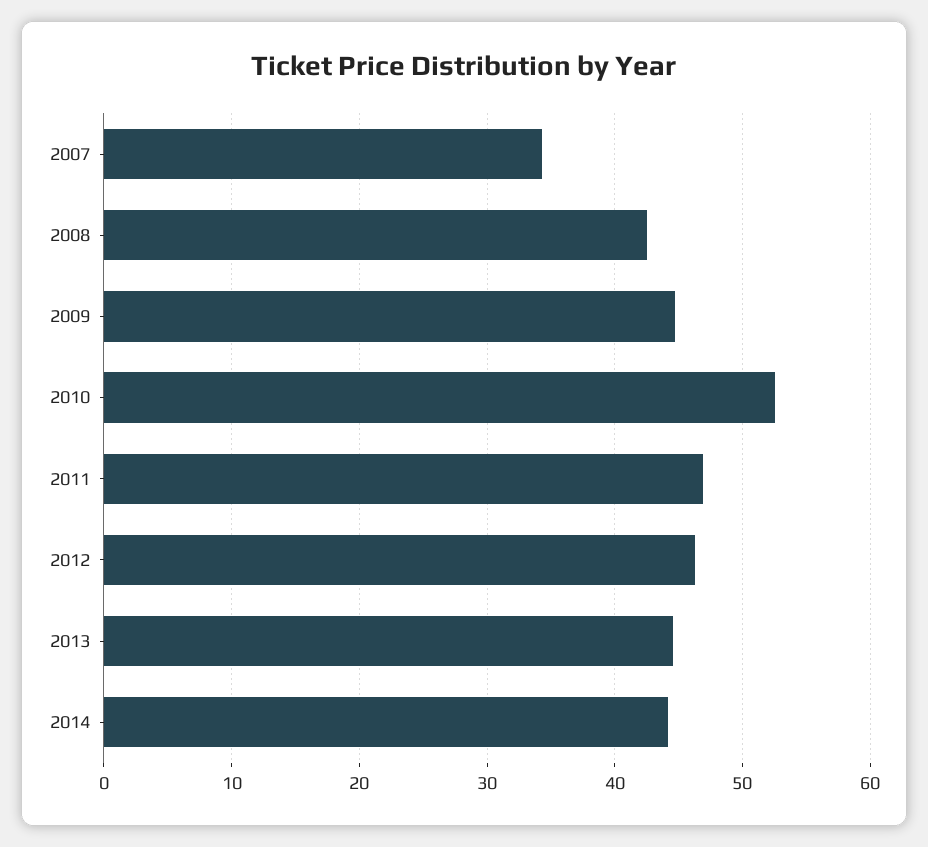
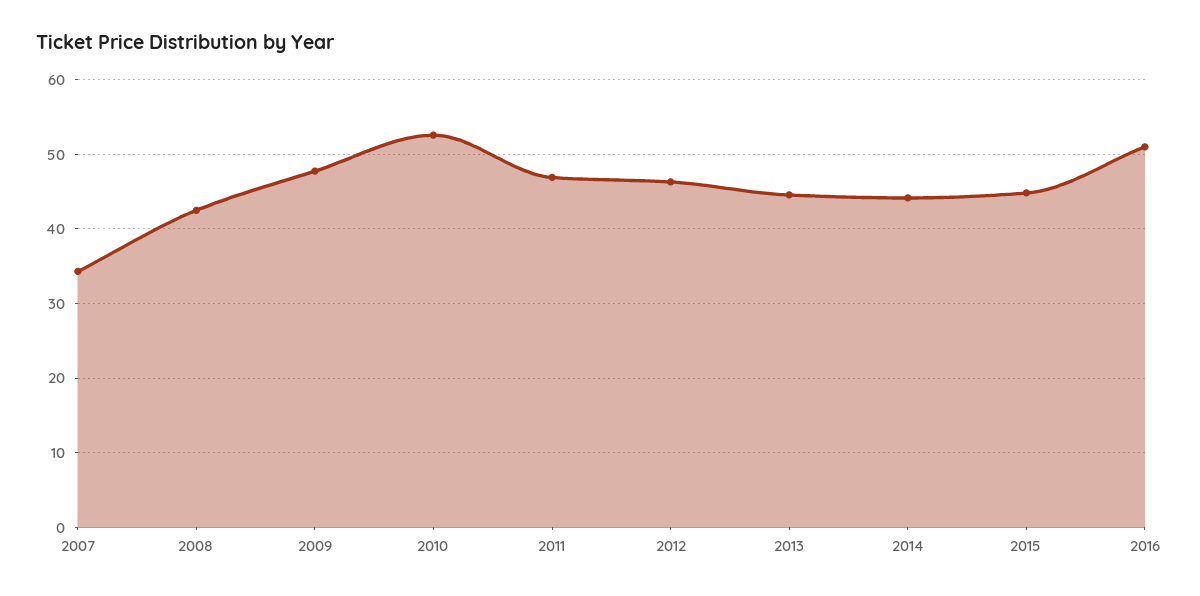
2009: 45 -> 48
2015: none -> 45
2016: none -> 51

